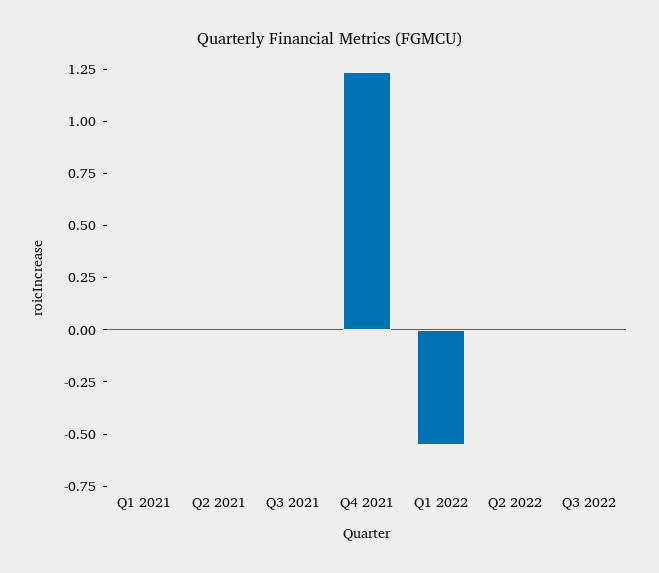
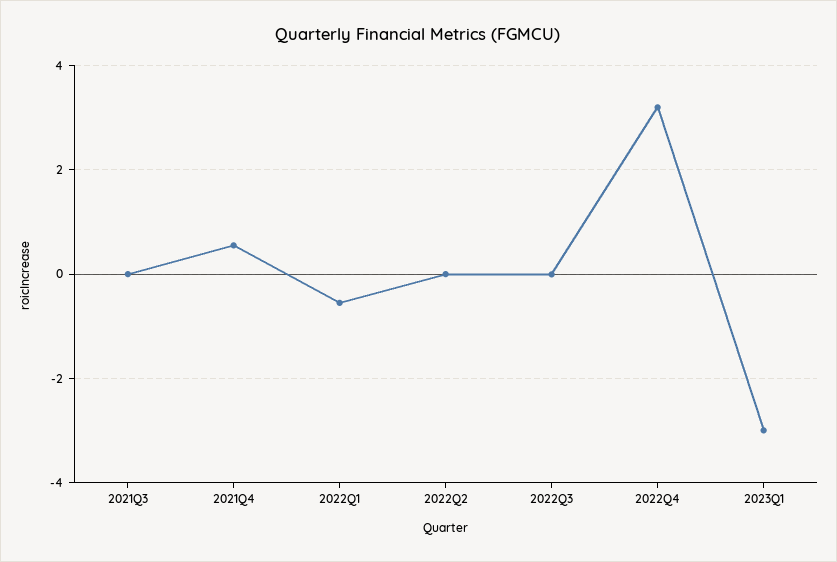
Q1 2021: 0 -> none
Q2 2021: 0 -> none
Q4 2021: 1.25 -> 0.6
2022Q4: none -> 3.2
2023Q1: none -> -3

